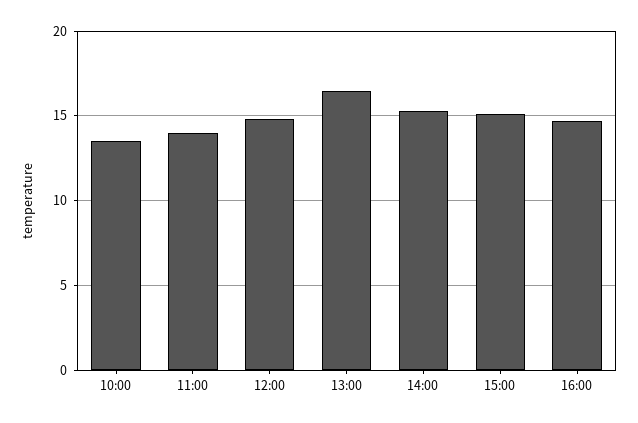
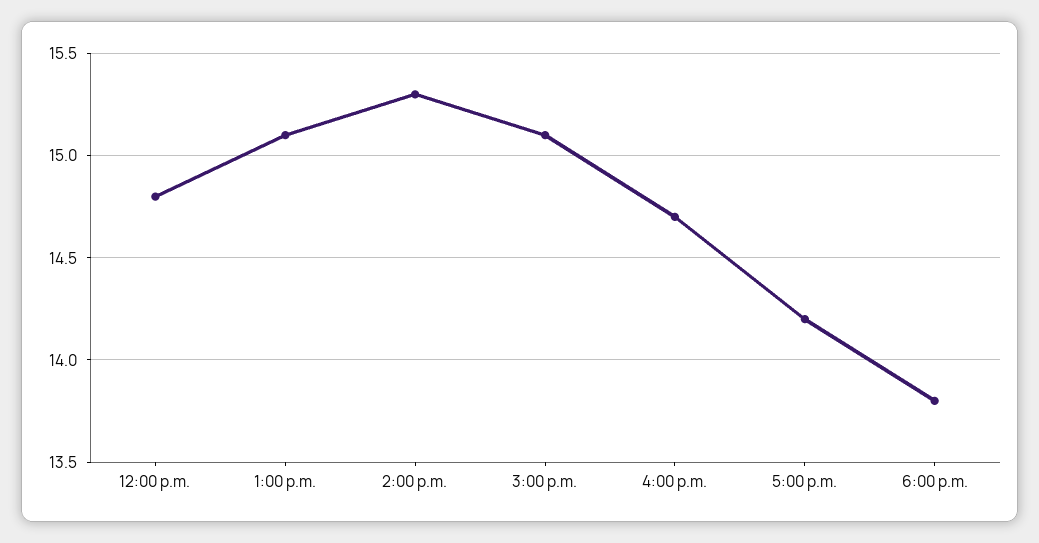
10:00: 13.5 -> none
11:00: 14 -> none
13:00: 16.5 -> 15.1
5:00 p.m.: none -> 14.2
6:00 p.m.: none -> 13.8

